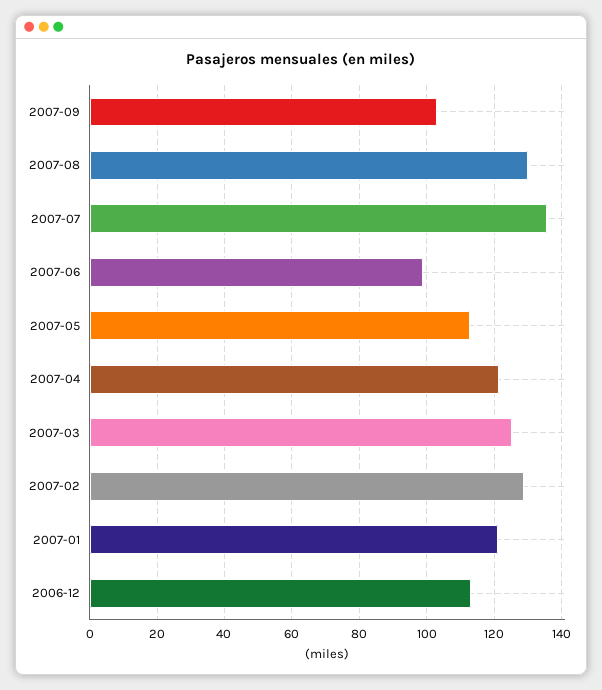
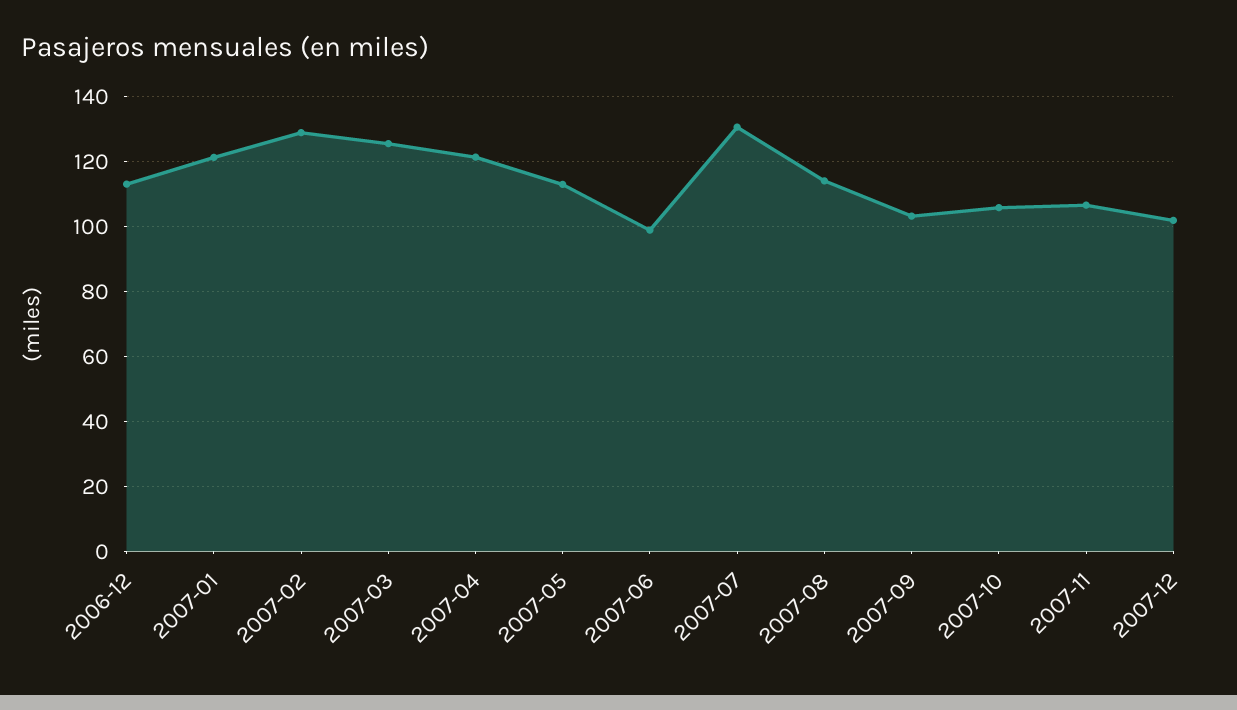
2007-08: 130 -> 114
2007-07: 136 -> 130
2007-10: none -> 106
2007-11: none -> 106
2007-12: none -> 102

